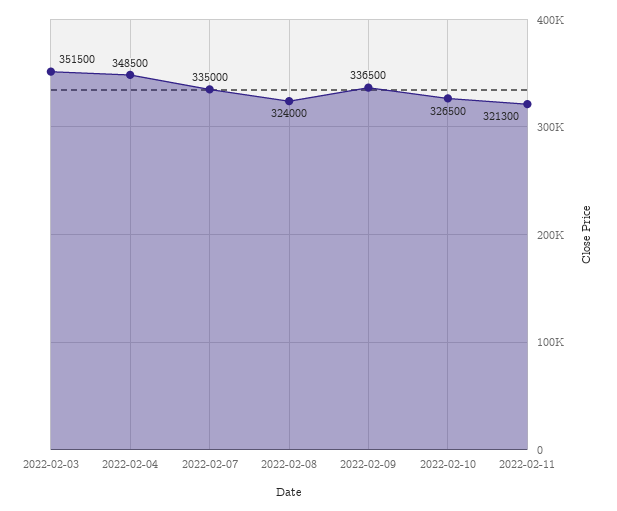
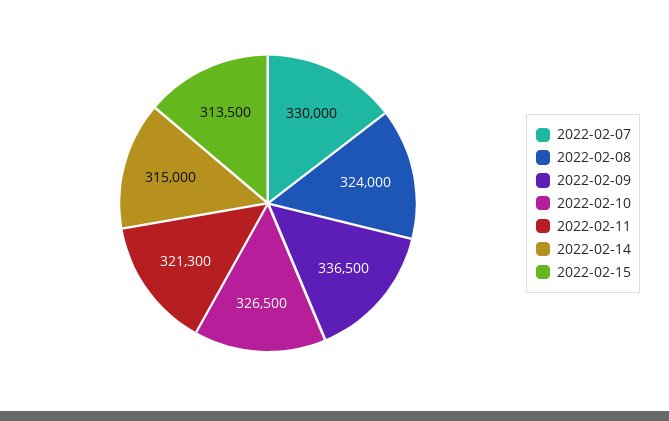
2022-02-03: 351500 -> none
2022-02-04: 348500 -> none
2022-02-07: 335000 -> 330000
2022-02-14: none -> 315000
2022-02-15: none -> 313500

